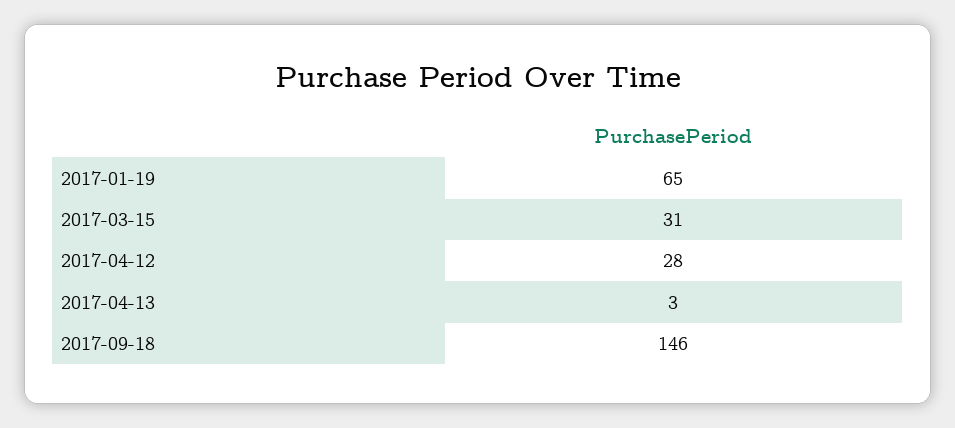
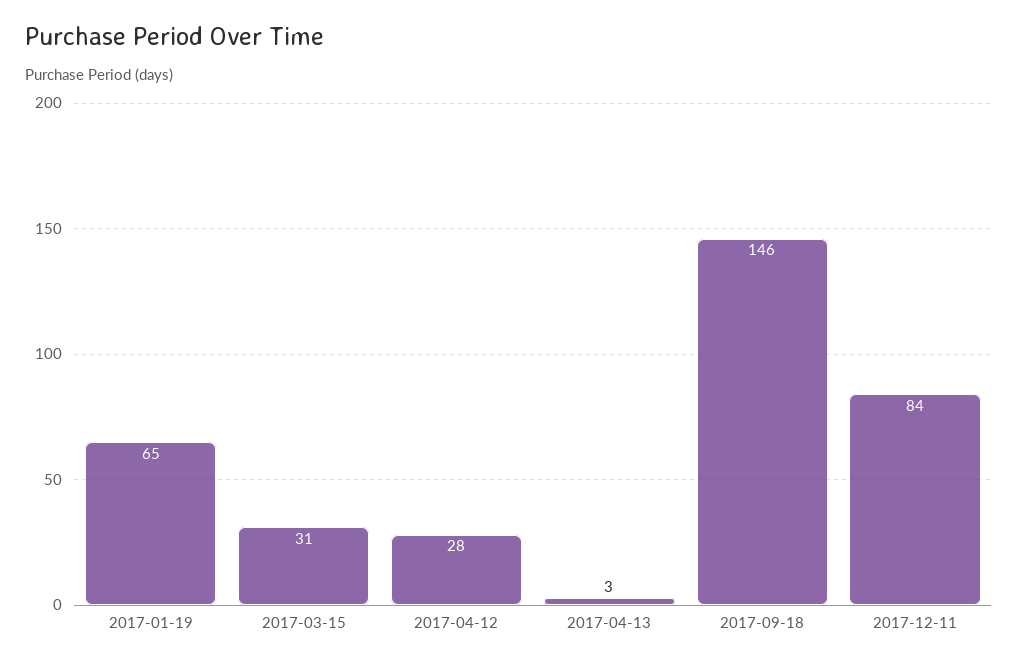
2017-12-11: none -> 84

